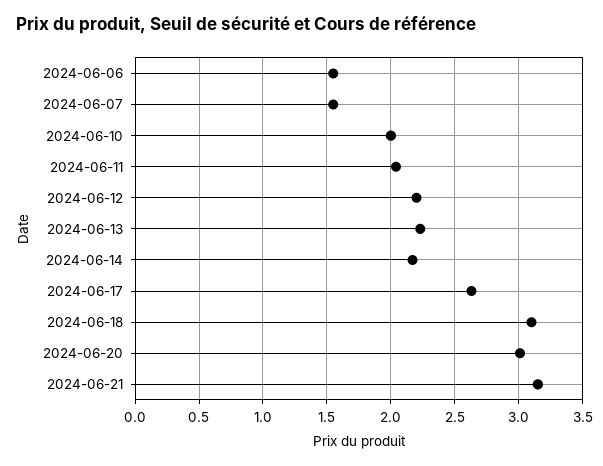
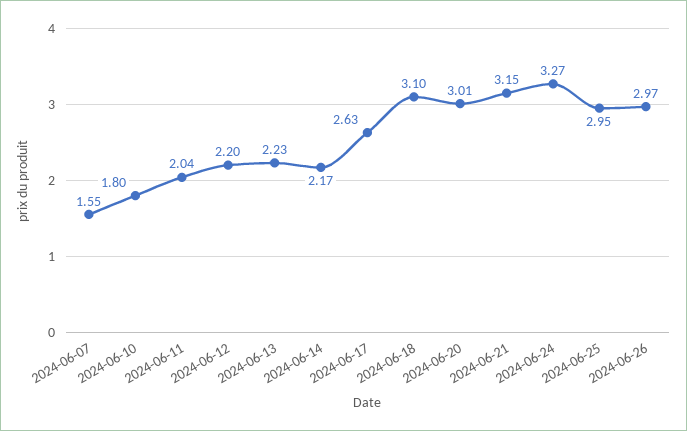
2024-06-06: 1.55 -> none
2024-06-10: 2 -> 1.8
2024-06-24: none -> 3.27
2024-06-25: none -> 2.95
2024-06-26: none -> 2.97

